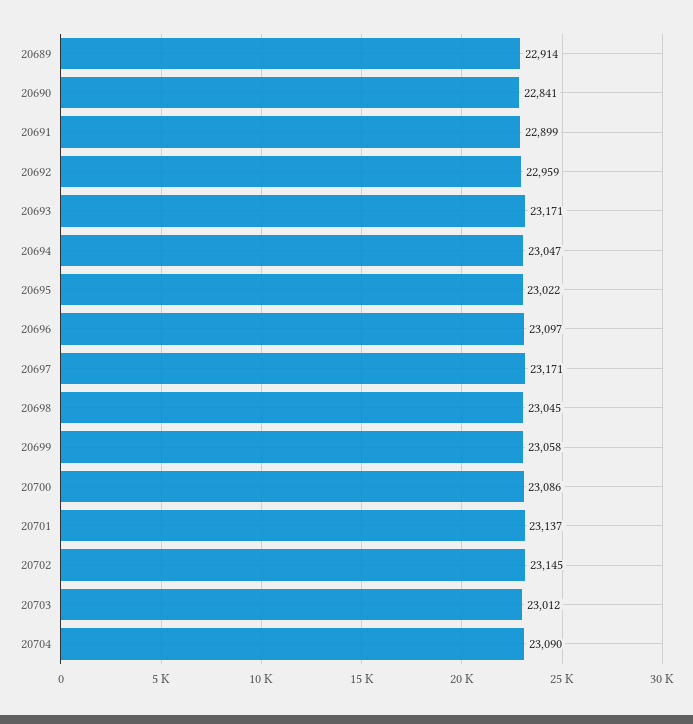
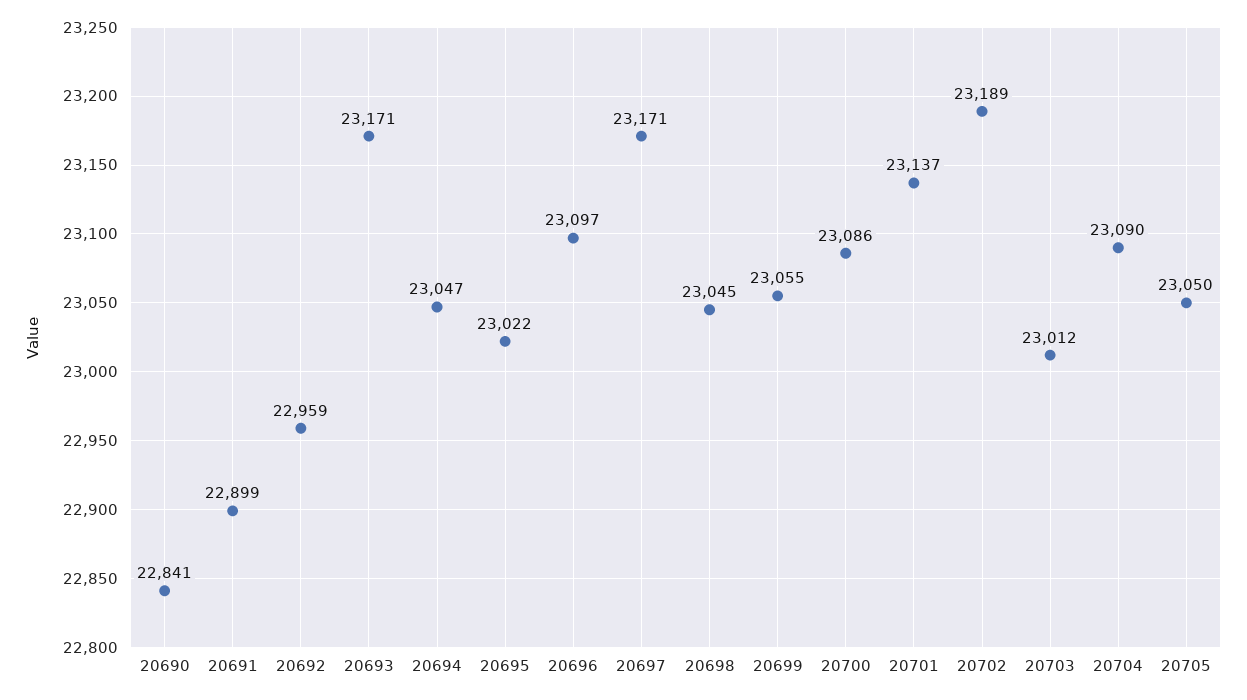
20689: 22914 -> none
20699: 23058 -> 23055
20702: 23145 -> 23189
20705: none -> 23050

